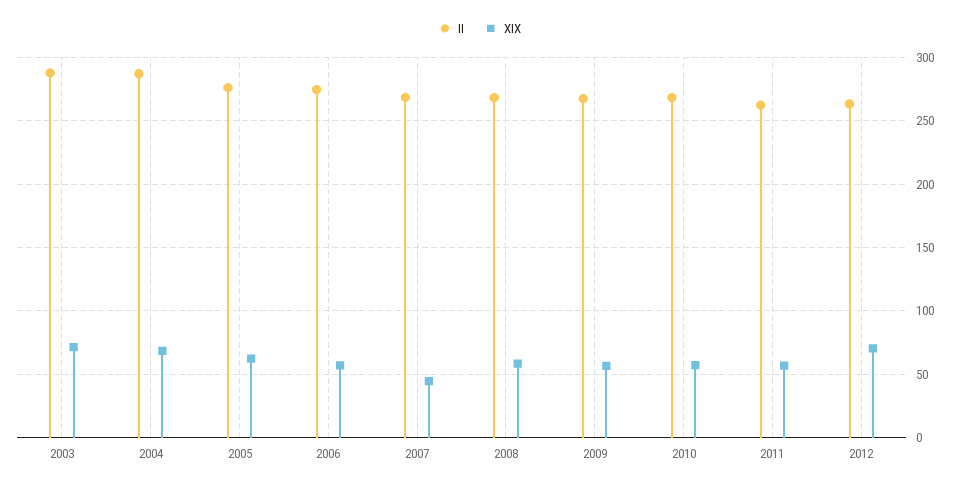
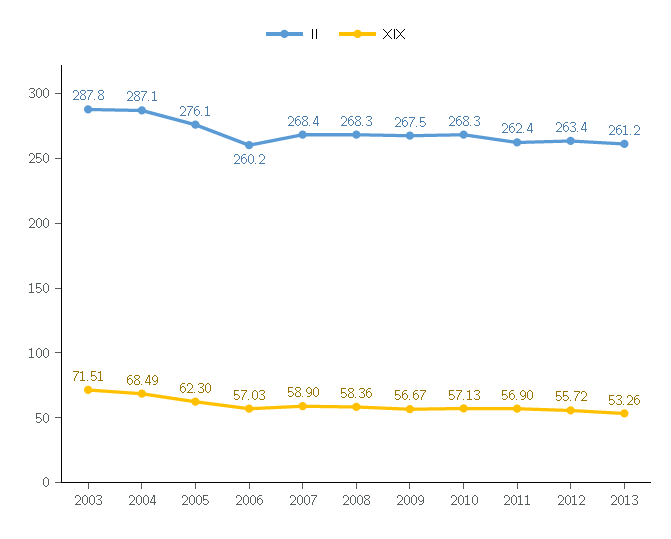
II, 2006: 275 -> 260.2
XIX, 2007: 45 -> 58.9
XIX, 2012: 70 -> 55.72
II, 2013: none -> 261.2
XIX, 2013: none -> 53.26

